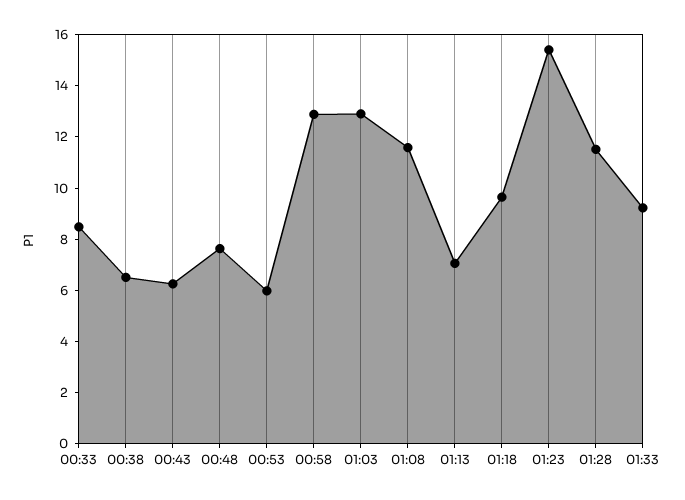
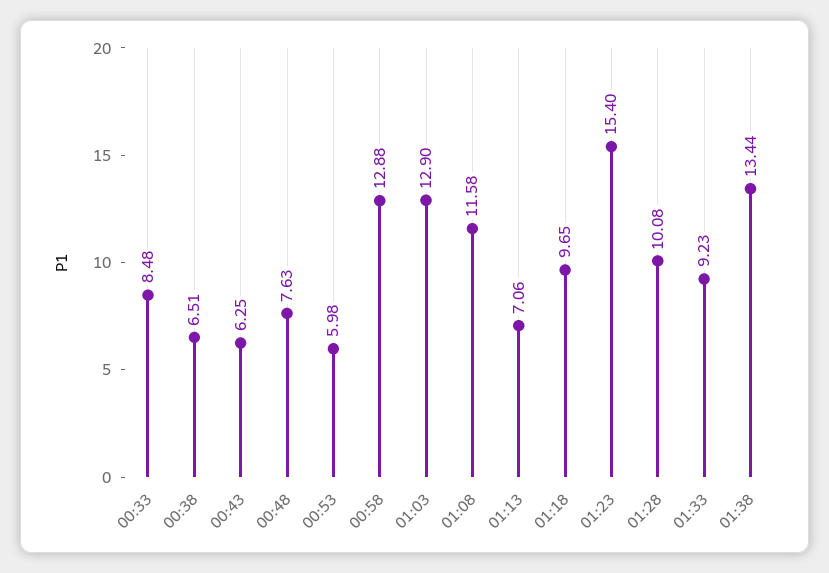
01:28: 11.5 -> 10.08
01:38: none -> 13.44

